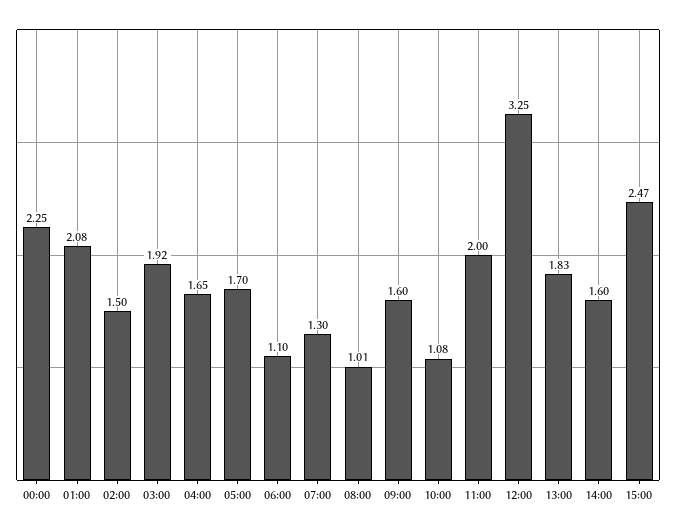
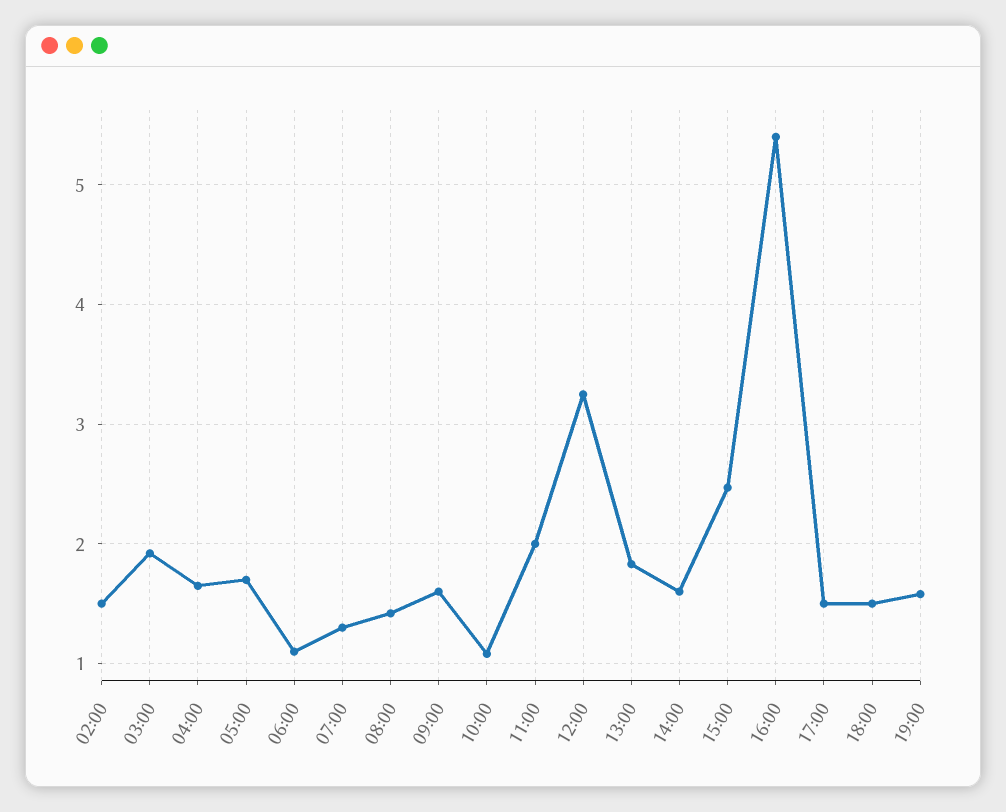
00:00: 2.25 -> none
01:00: 2.08 -> none
08:00: 1.01 -> 1.4
16:00: none -> 5.4
17:00: none -> 1.5
18:00: none -> 1.5
19:00: none -> 1.6

